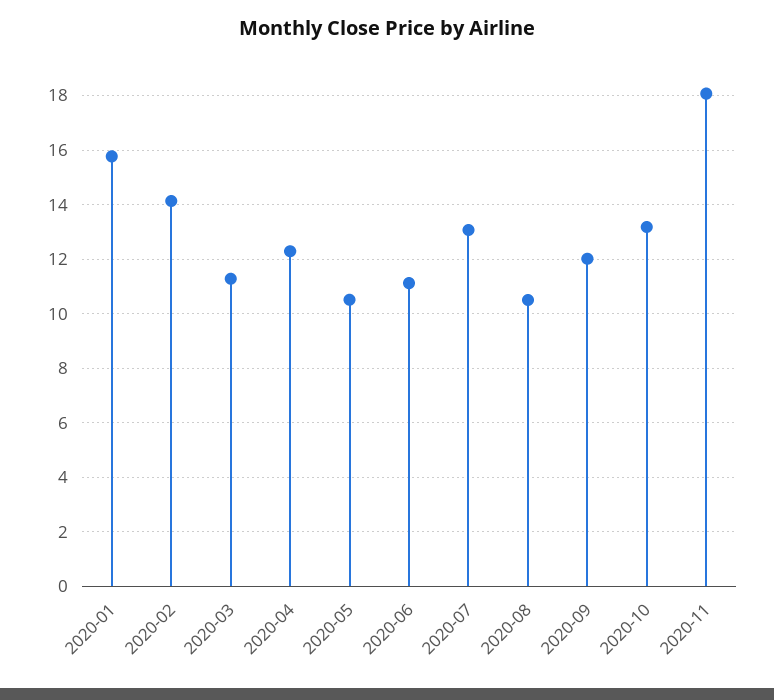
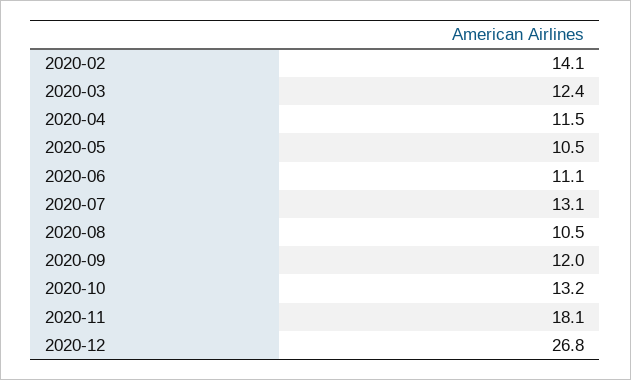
2020-01: 15.75 -> none
2020-03: 11.25 -> 12.4
2020-04: 12.25 -> 11.5
2020-12: none -> 26.8

